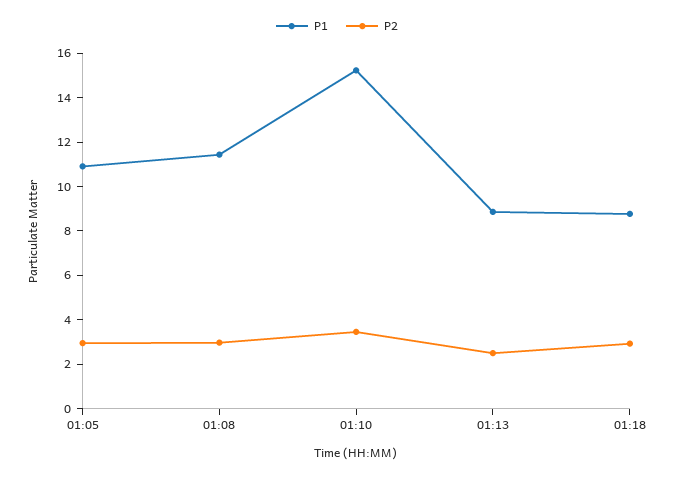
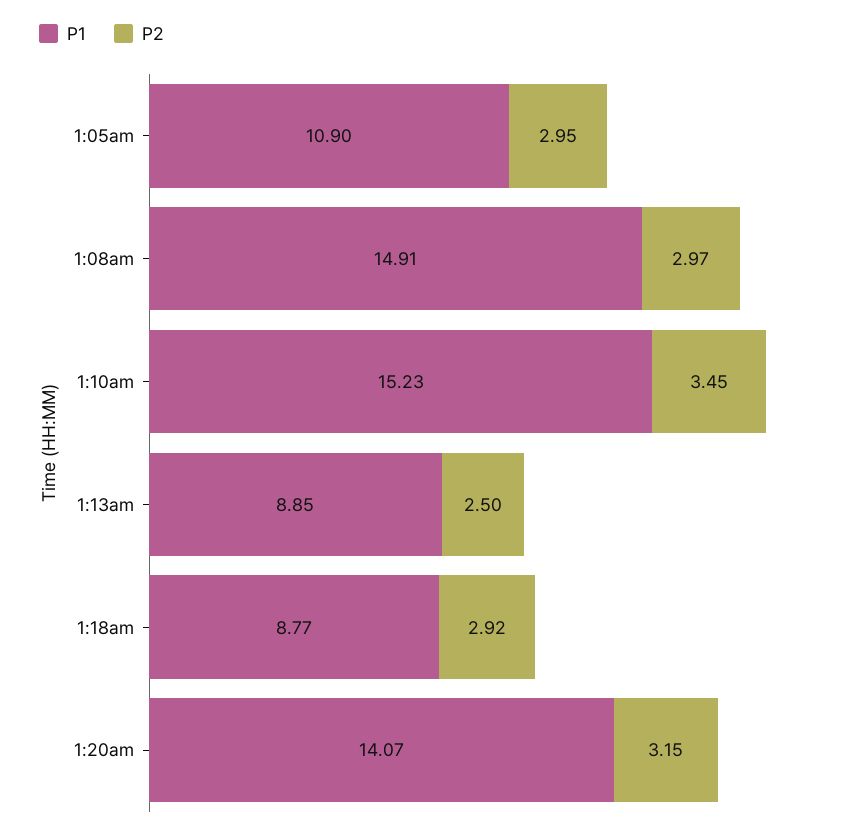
P1, 01:08: 11.5 -> 14.91
P1, 1:20am: none -> 14.07
P2, 1:20am: none -> 3.15

